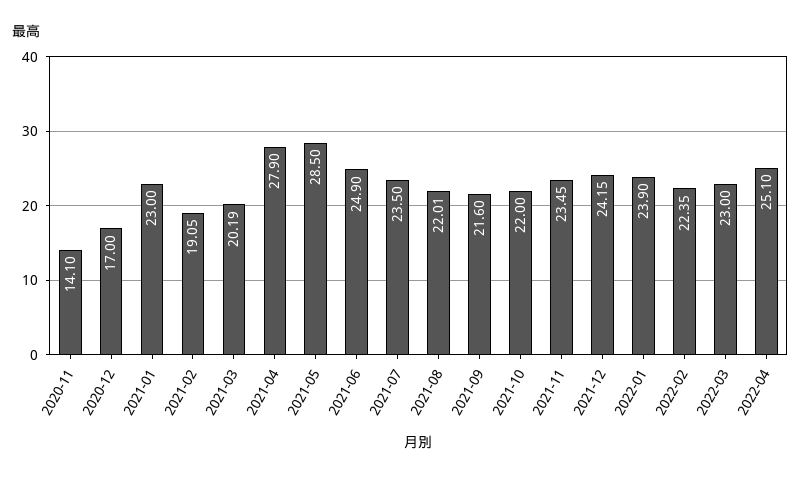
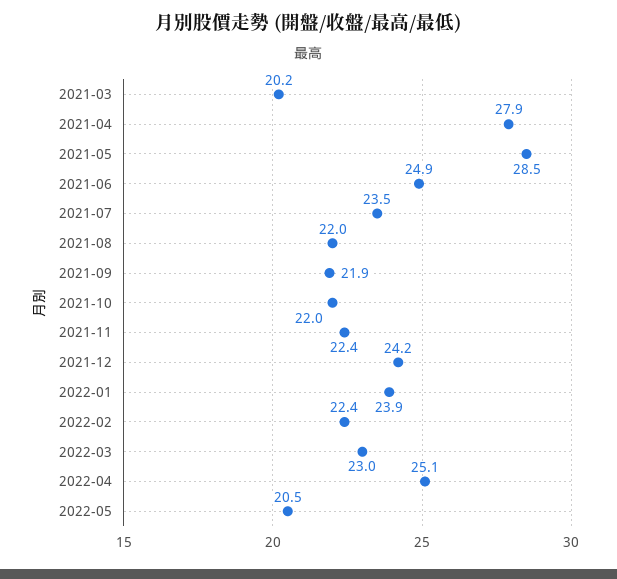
2020-11: 14.1 -> none
2020-12: 17 -> none
2021-01: 23 -> none
2021-02: 19.05 -> none
2021-09: 21.6 -> 21.9
2021-11: 23.45 -> 22.4
2022-05: none -> 20.5

